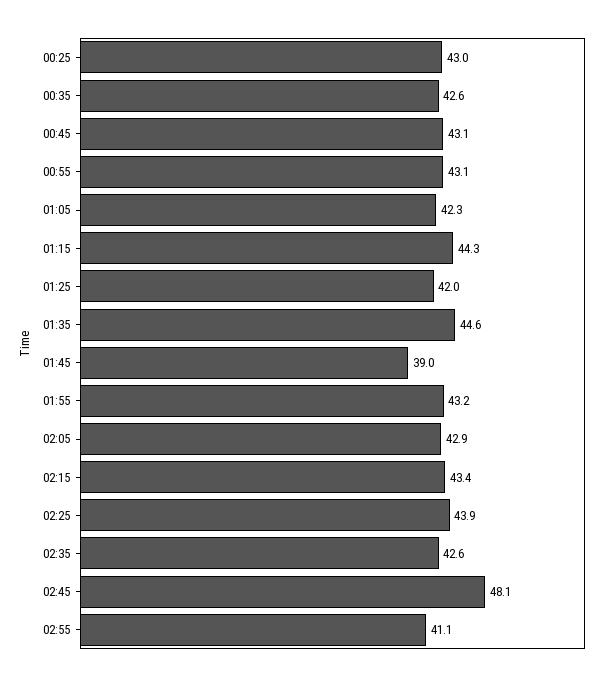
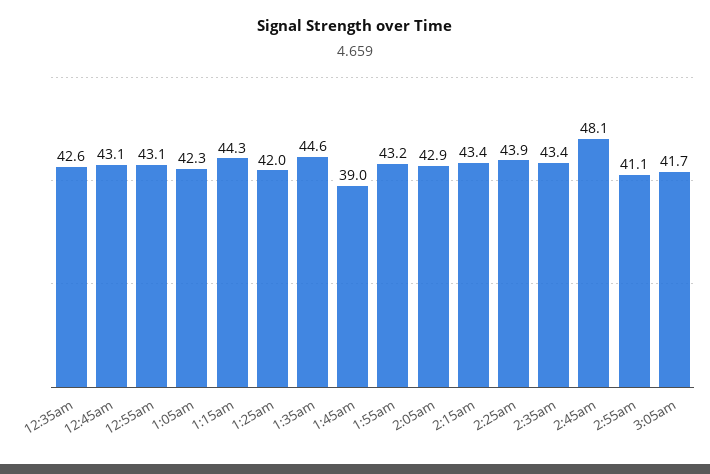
00:25: 43 -> none
02:35: 42.6 -> 43.4
3:05am: none -> 41.7

